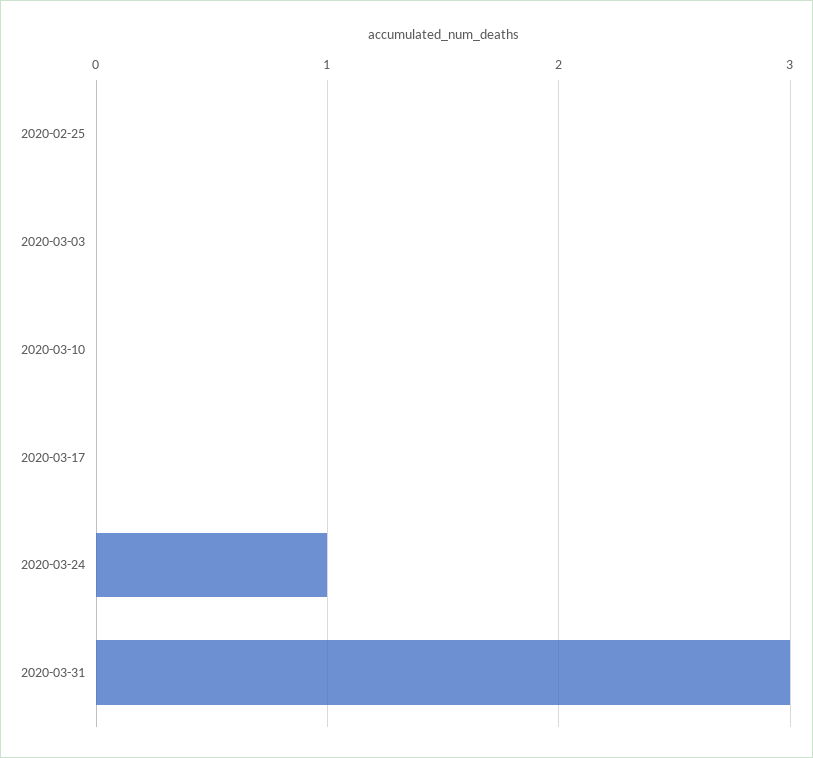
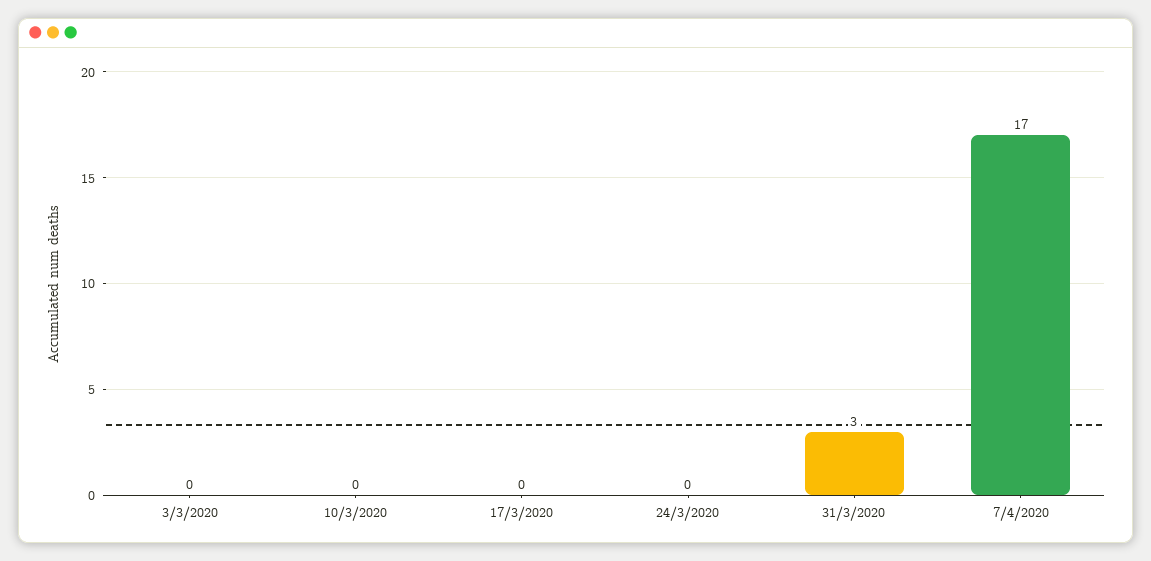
2020-02-25: 0 -> none
2020-03-24: 1 -> 0
7/4/2020: none -> 17

